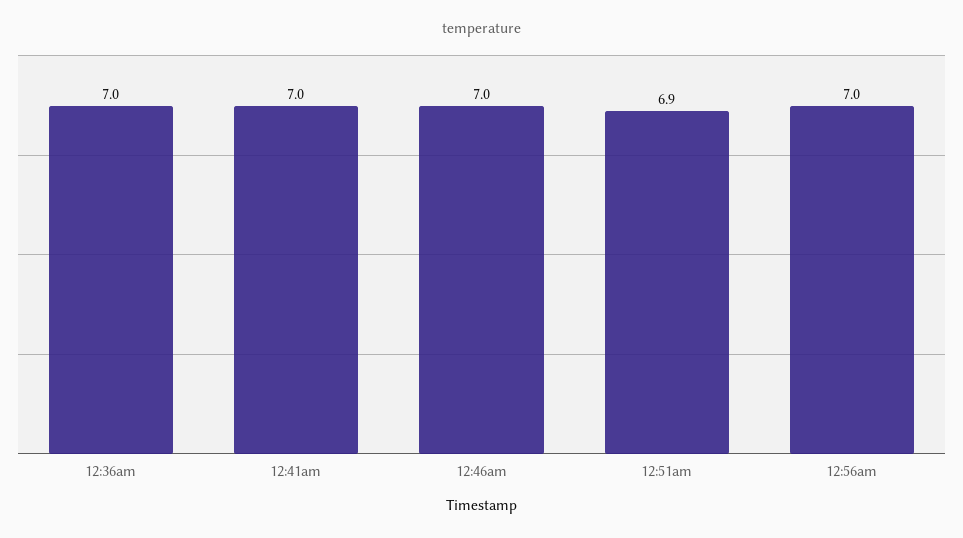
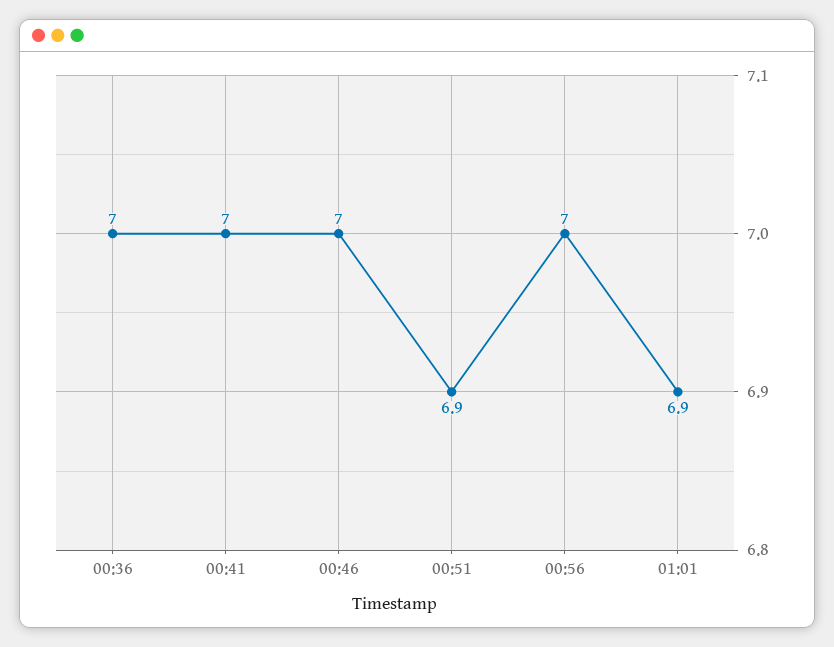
01:01: none -> 6.9

